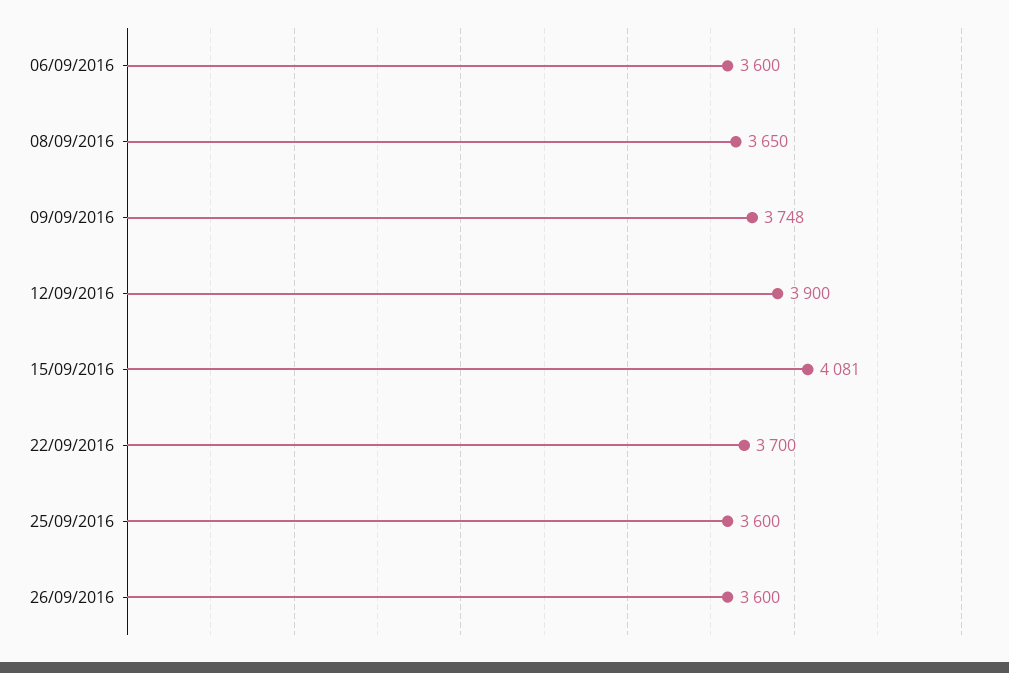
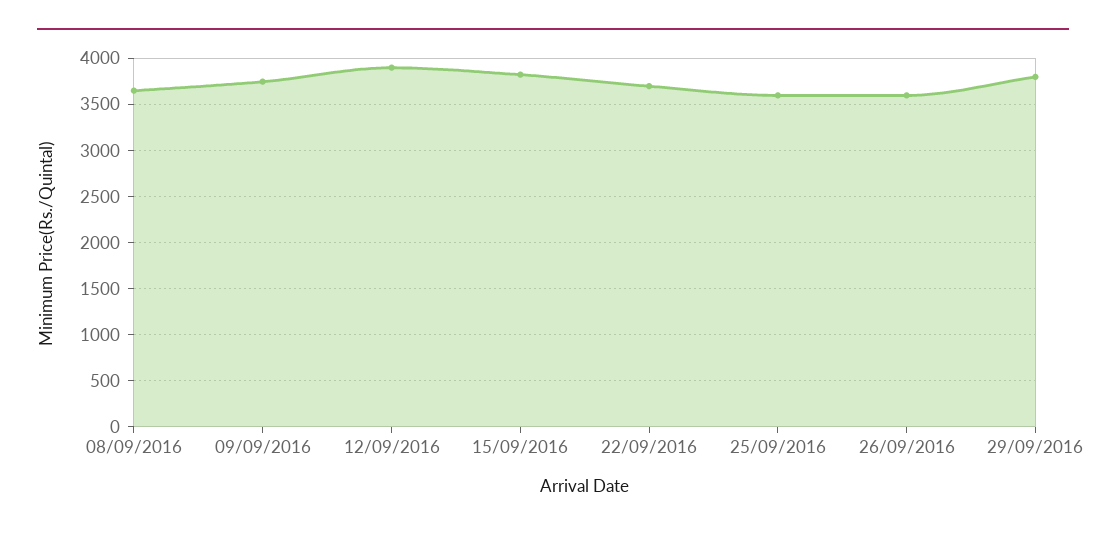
06/09/2016: 3600 -> none
15/09/2016: 4081 -> 3800
29/09/2016: none -> 3800

